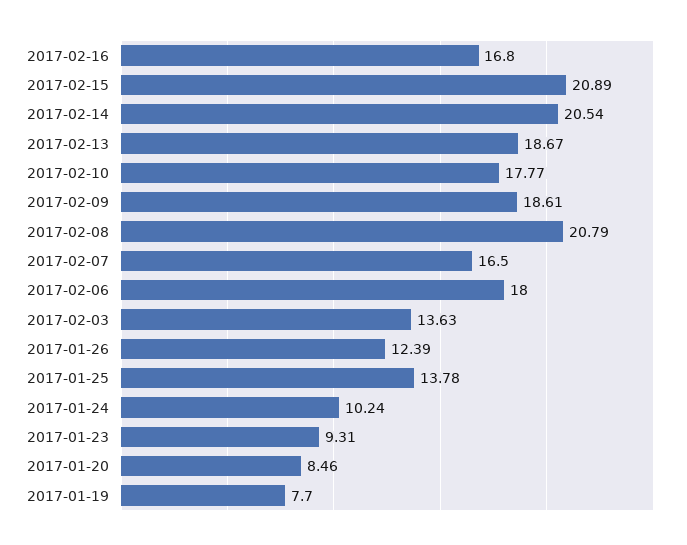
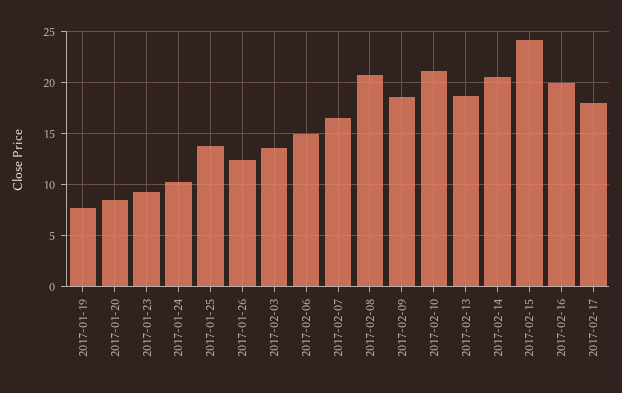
2017-02-16: 16.8 -> 20
2017-02-15: 20.89 -> 24
2017-02-10: 17.77 -> 21
2017-02-06: 18 -> 15
2017-02-17: none -> 18

